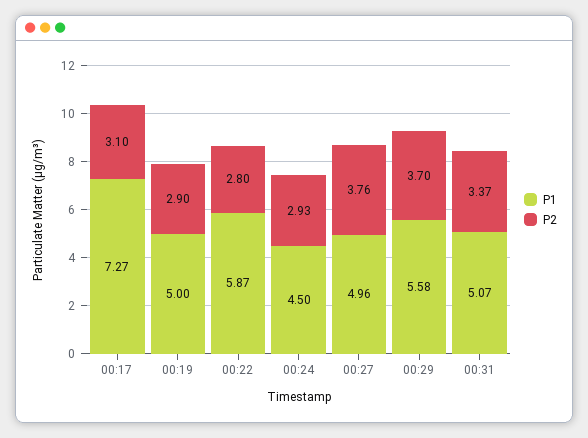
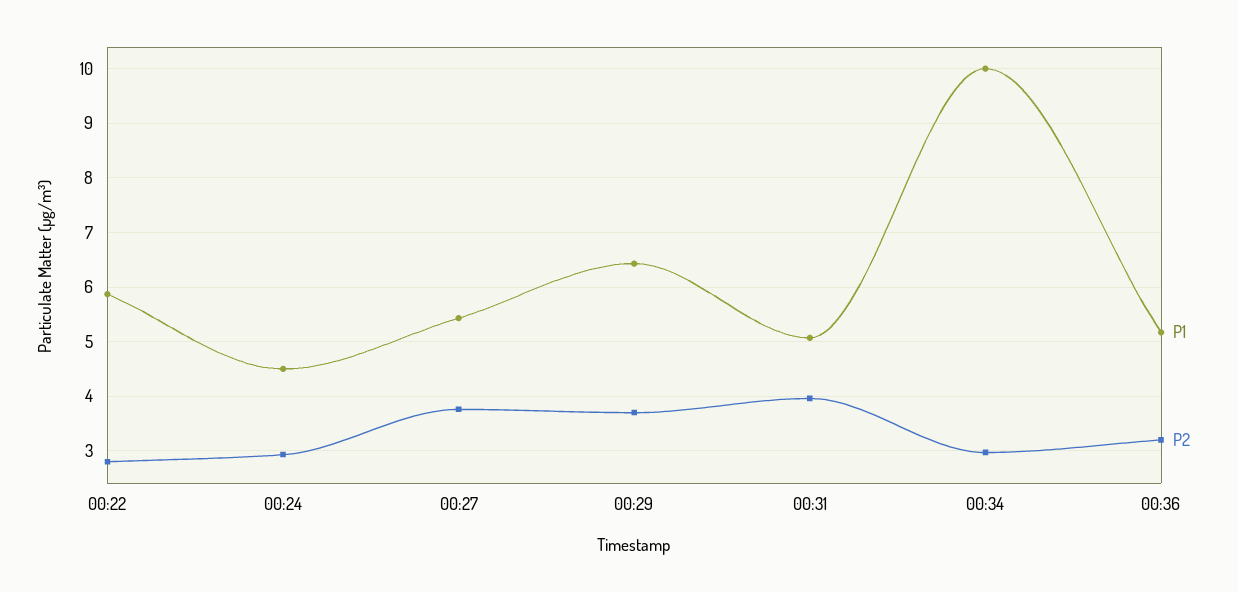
P1, 00:17: 7.27 -> none
P2, 00:17: 3.1 -> none
P1, 00:19: 5 -> none
P2, 00:19: 2.9 -> none
P1, 00:27: 4.96 -> 5.4
P1, 00:29: 5.58 -> 6.4
P2, 00:31: 3.37 -> 4
P1, 00:34: none -> 10
P2, 00:34: none -> 3
P1, 00:36: none -> 5.2
P2, 00:36: none -> 3.2

